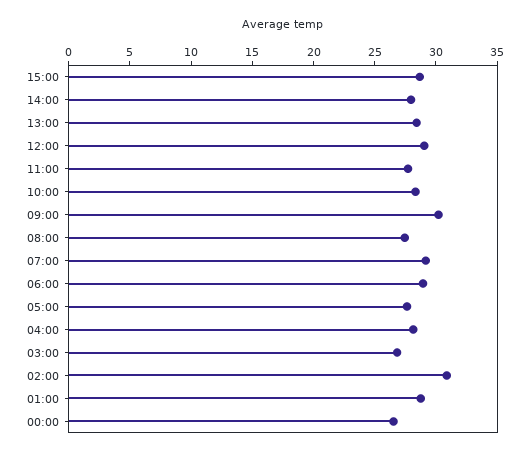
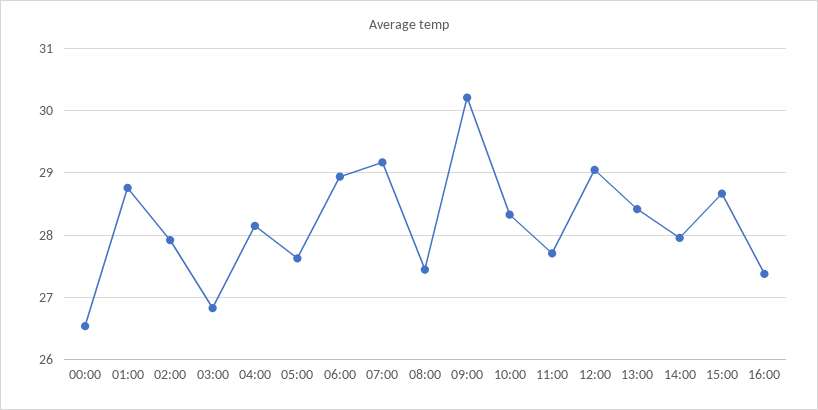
02:00: 31 -> 27.9
16:00: none -> 27.4

